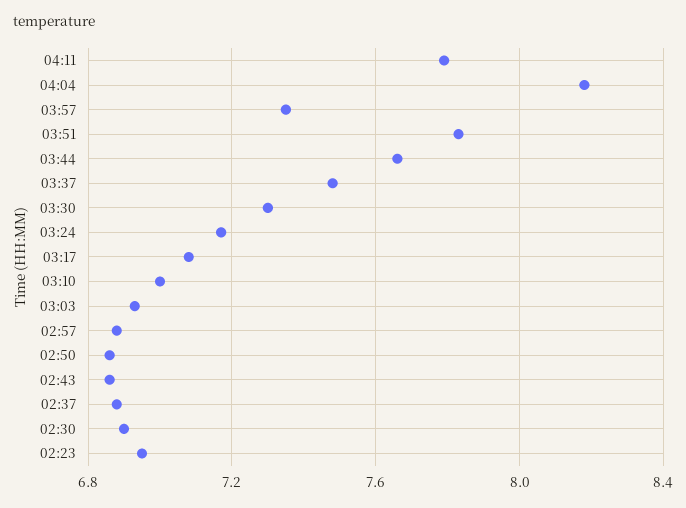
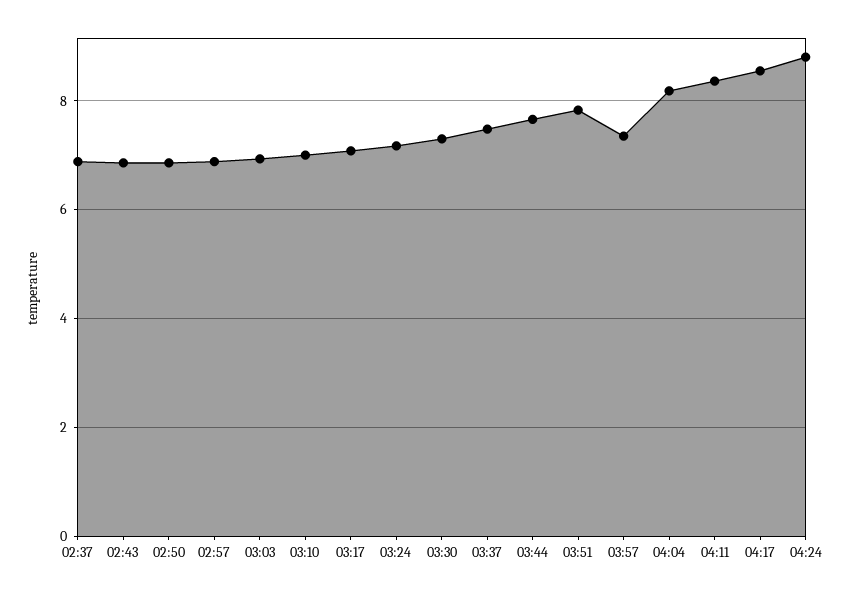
04:11: 7.8 -> 8.4
02:30: 6.9 -> none
02:23: 6.95 -> none
04:17: none -> 8.6
04:24: none -> 8.8

